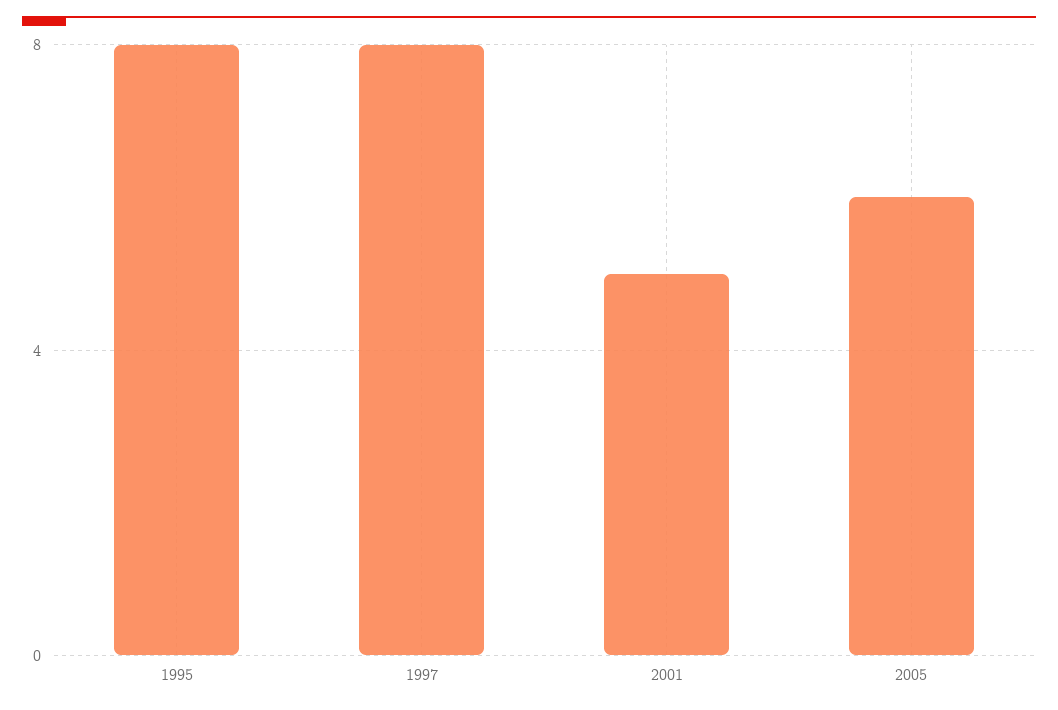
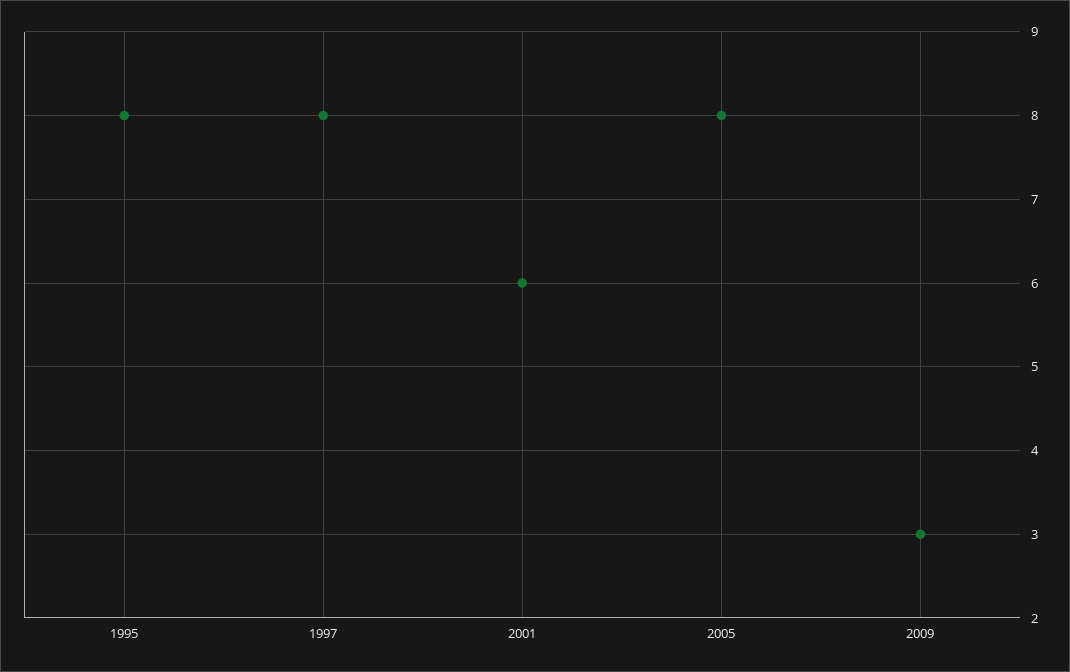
2001: 5 -> 6
2005: 6 -> 8
2009: none -> 3

